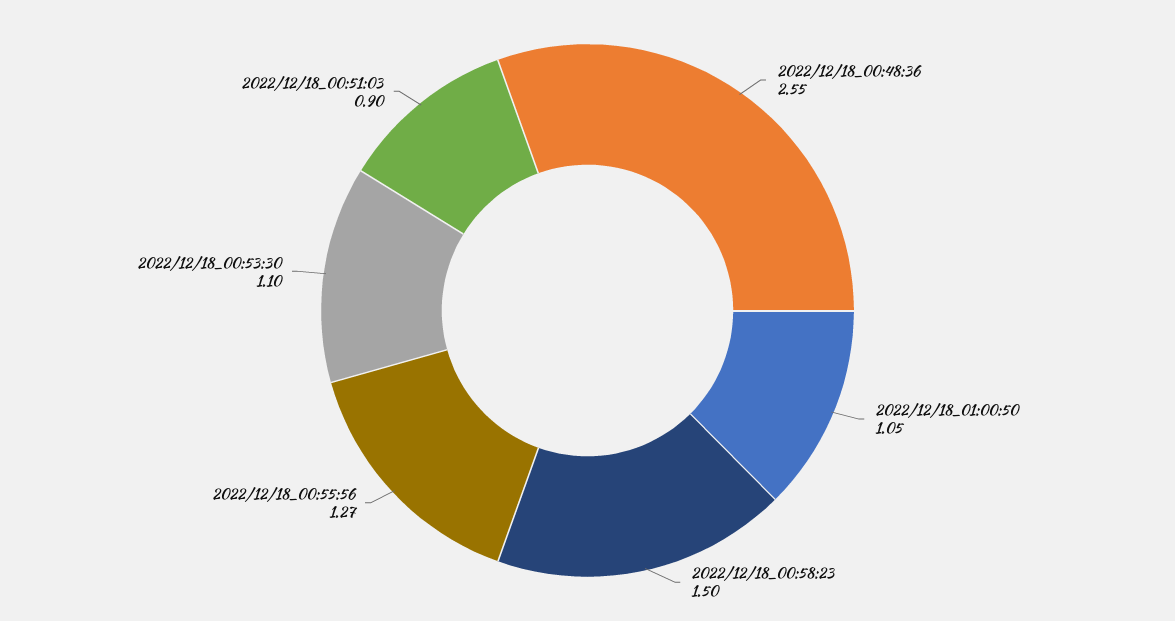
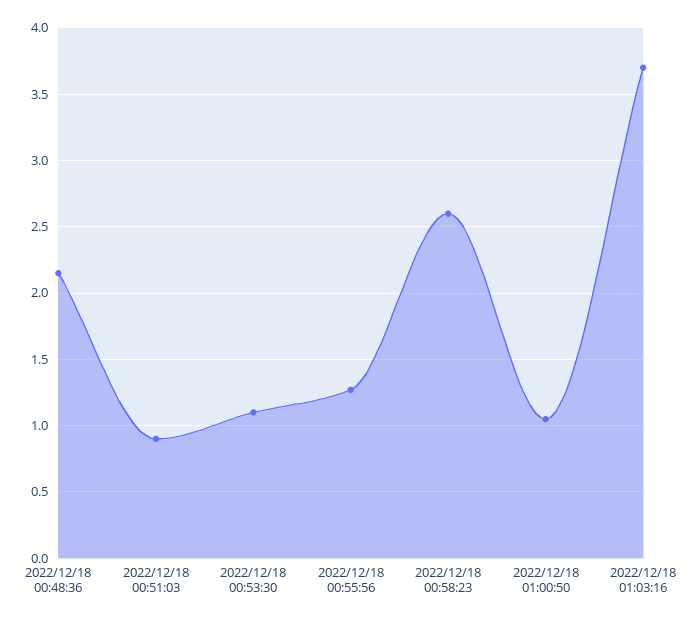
2022/12/18_00:48:36: 2.55 -> 2.15
2022/12/18_00:58:23: 1.5 -> 2.6
2022/12/18 01:03:16: none -> 3.7

